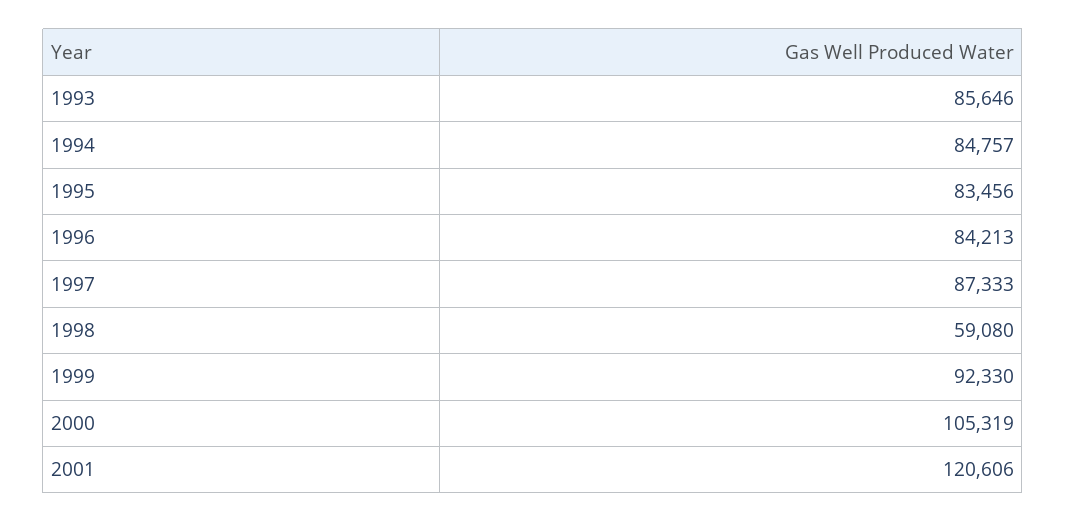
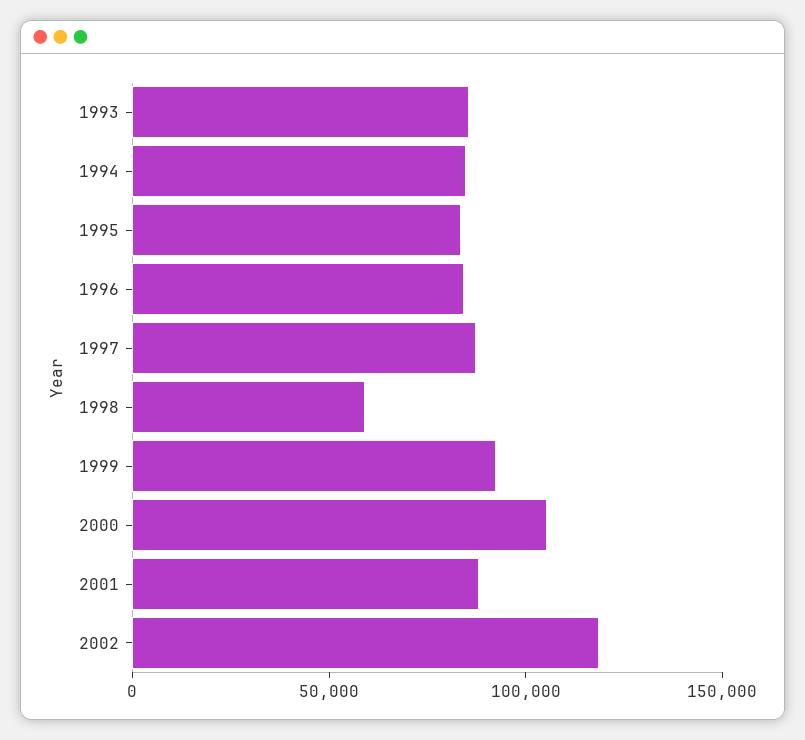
2001: 120606 -> 90000
2002: none -> 120000

